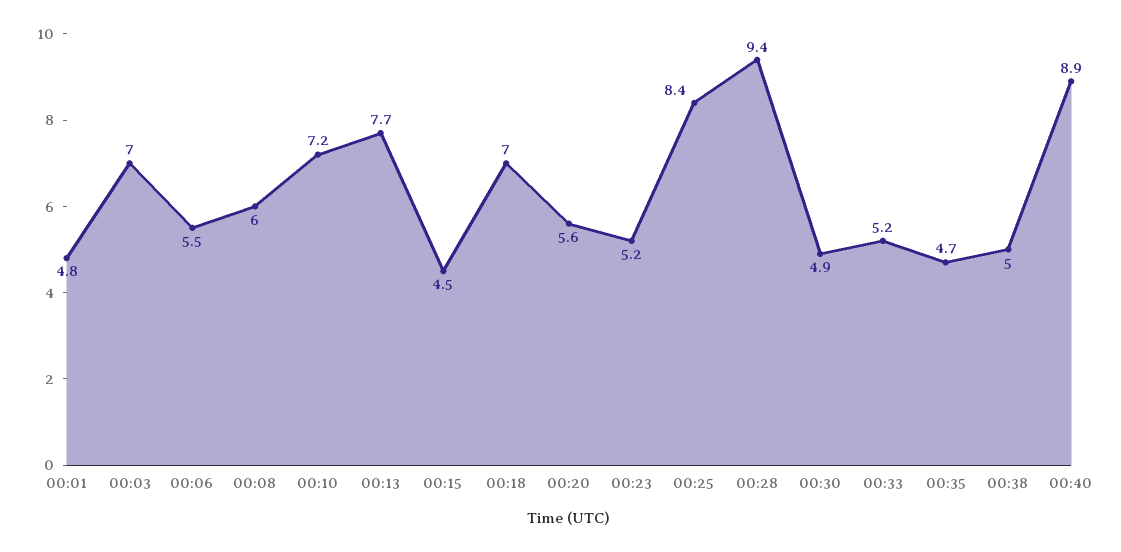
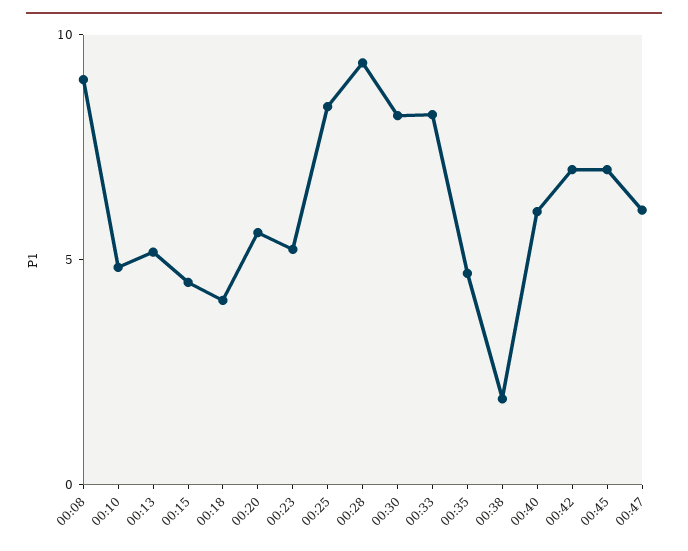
00:01: 4.8 -> none
00:03: 7 -> none
00:06: 5.5 -> none
00:08: 6 -> 9
00:10: 7.2 -> 5
00:13: 7.7 -> 5
00:18: 7 -> 4
00:30: 4.9 -> 8
00:33: 5.2 -> 8
00:38: 5 -> 2
00:40: 8.9 -> 6
00:42: none -> 7
00:45: none -> 7
00:47: none -> 6

